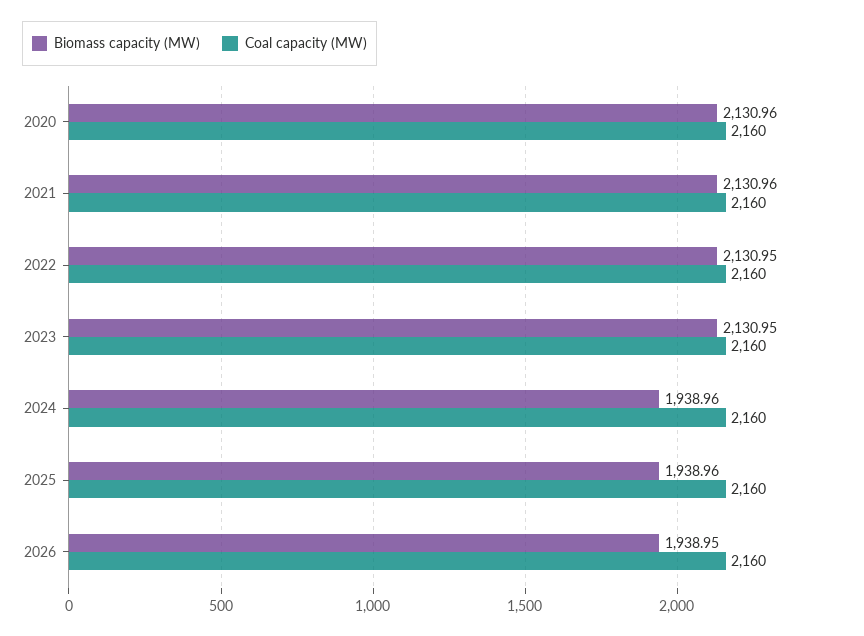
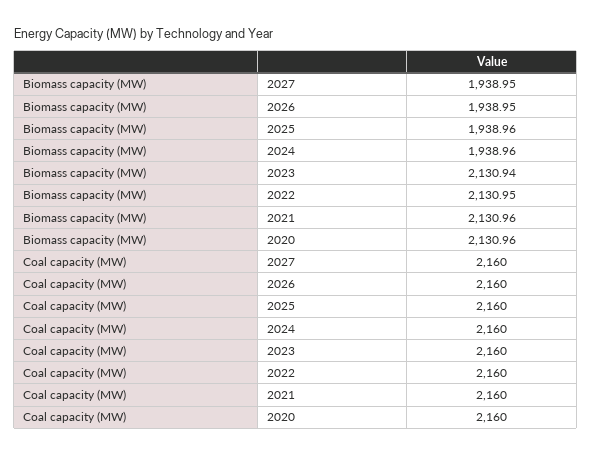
Biomass capacity (MW), 2023: 2130.95 -> 2130.94
Biomass capacity (MW), 2027: none -> 1938.95
Coal capacity (MW), 2027: none -> 2160

